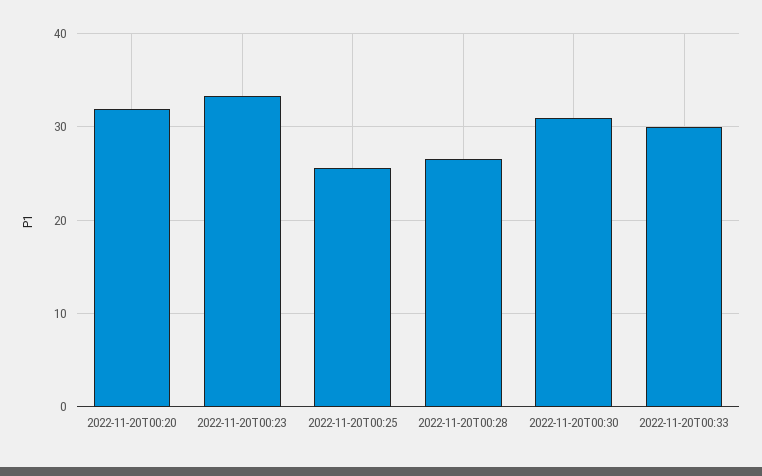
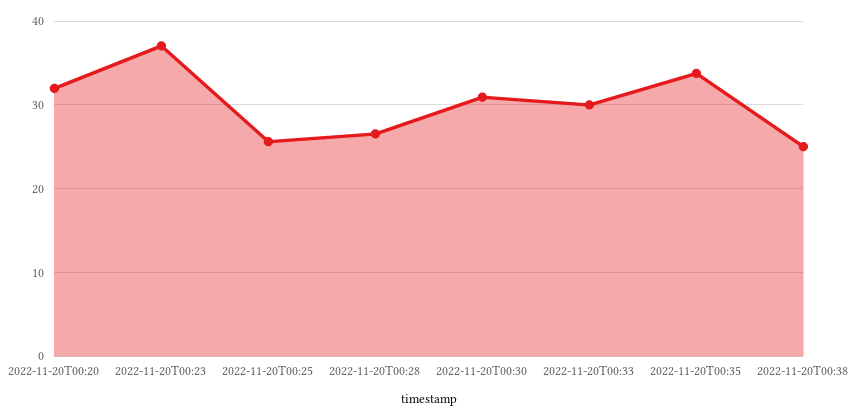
2022-11-20T00:23: 33 -> 37
2022-11-20T00:35: none -> 34
2022-11-20T00:38: none -> 25

